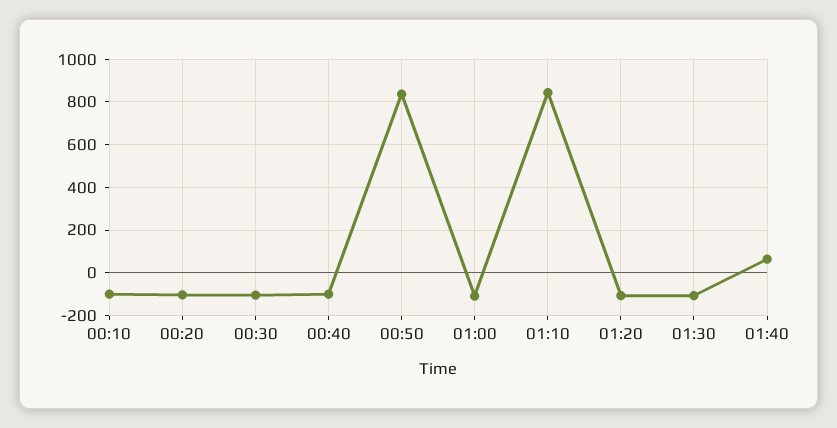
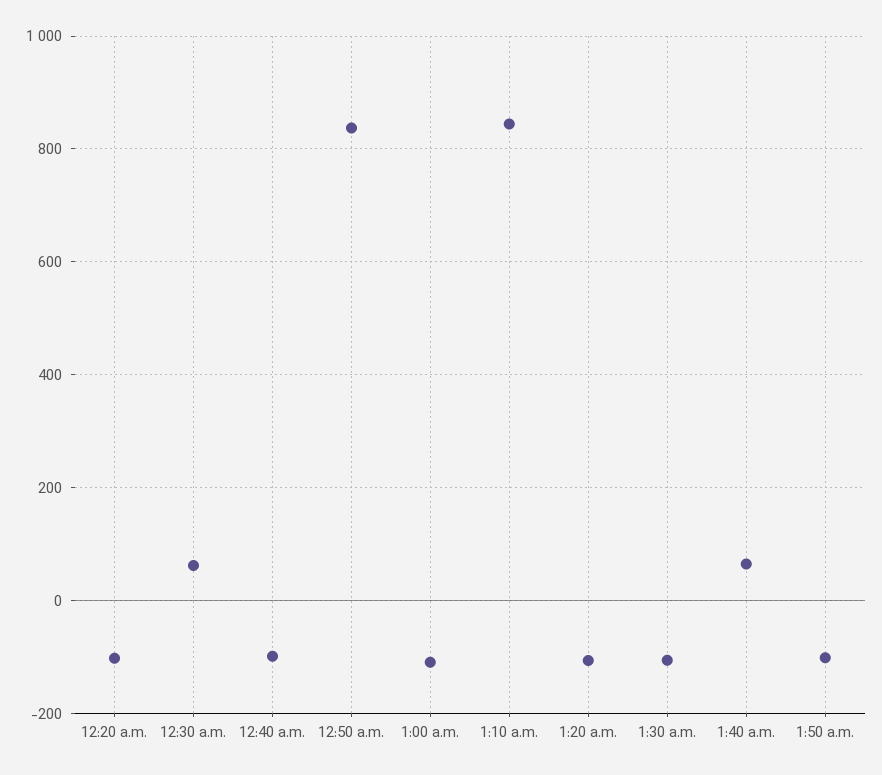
00:10: -100 -> none
00:30: -100 -> 60
1:50 a.m.: none -> -100

